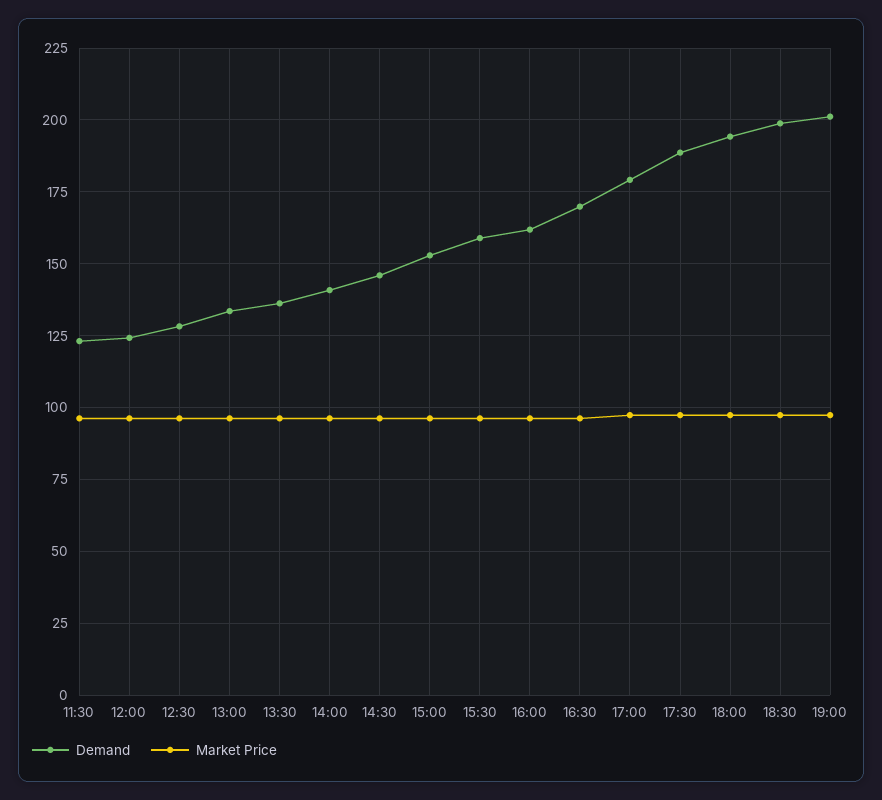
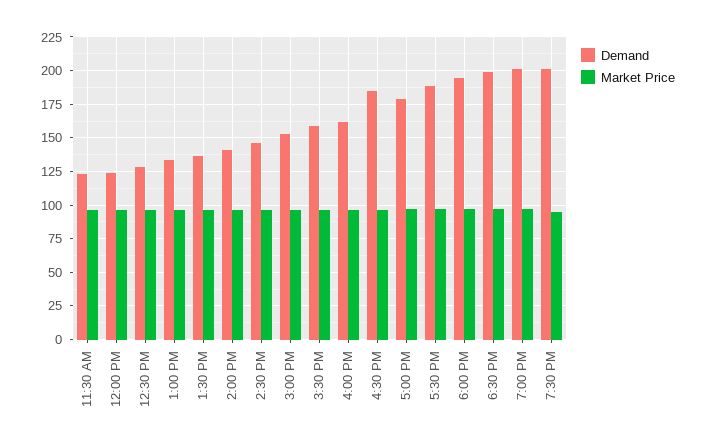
Demand, 16:30: 170 -> 185
Demand, 7:30 PM: none -> 200
Market Price, 7:30 PM: none -> 95

